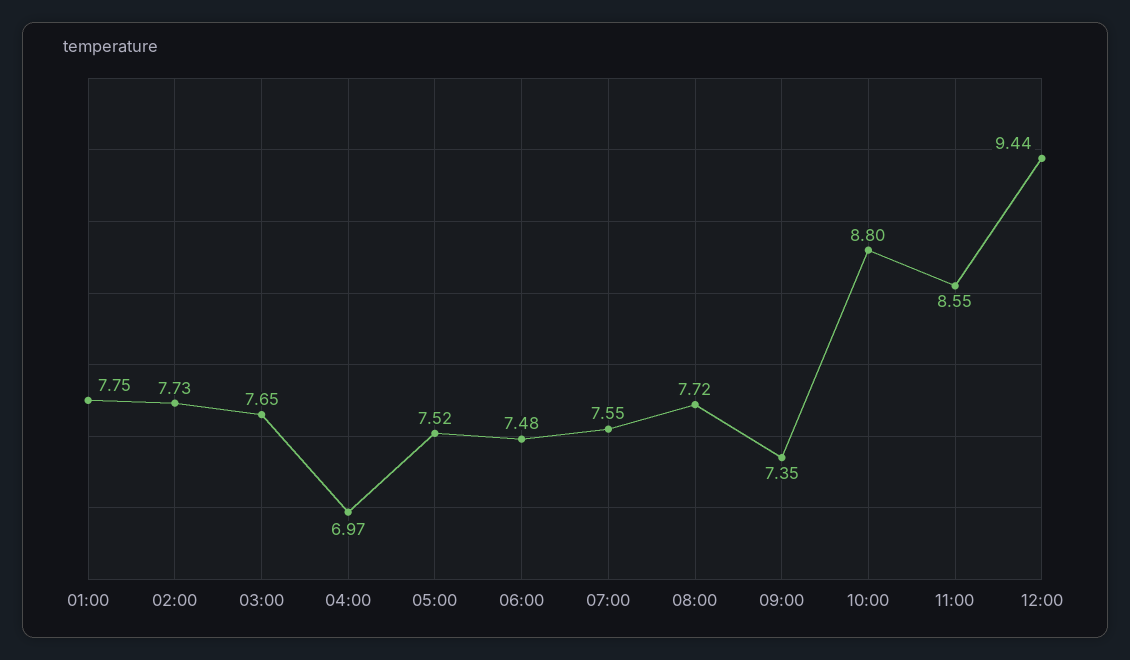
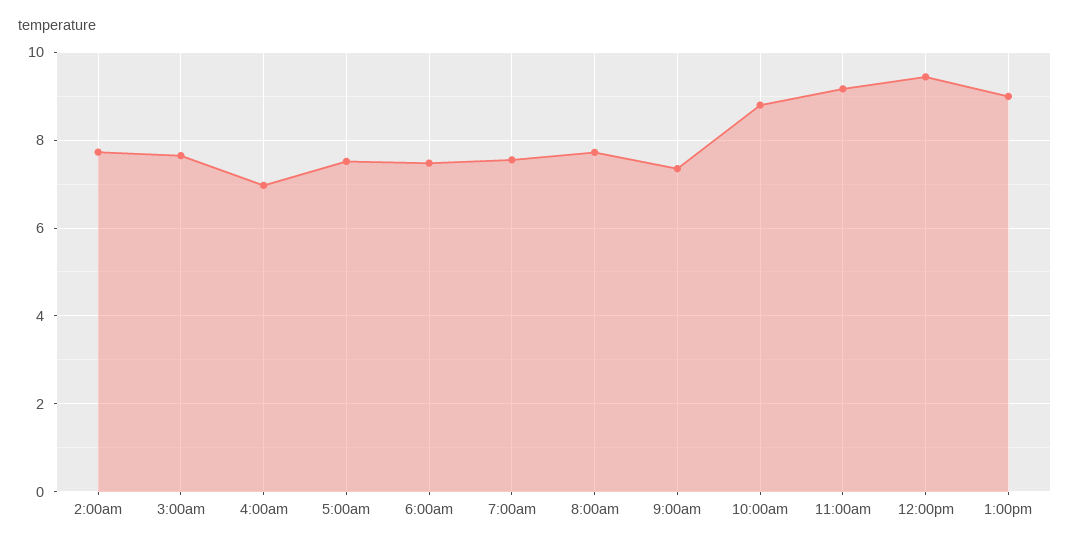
01:00: 7.75 -> none
11:00: 8.55 -> 9.2
1:00pm: none -> 9

